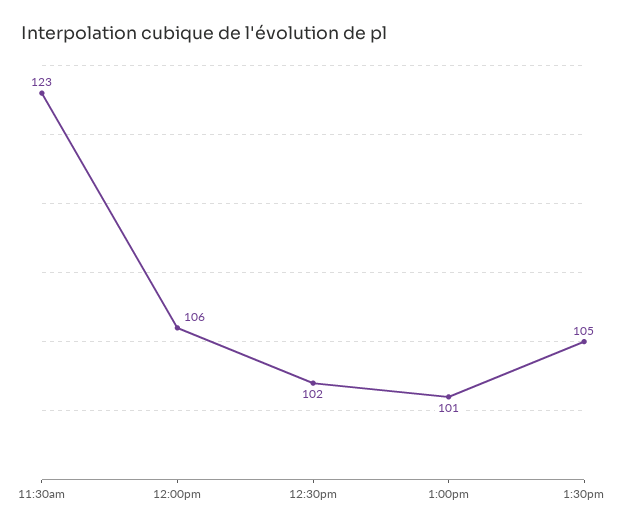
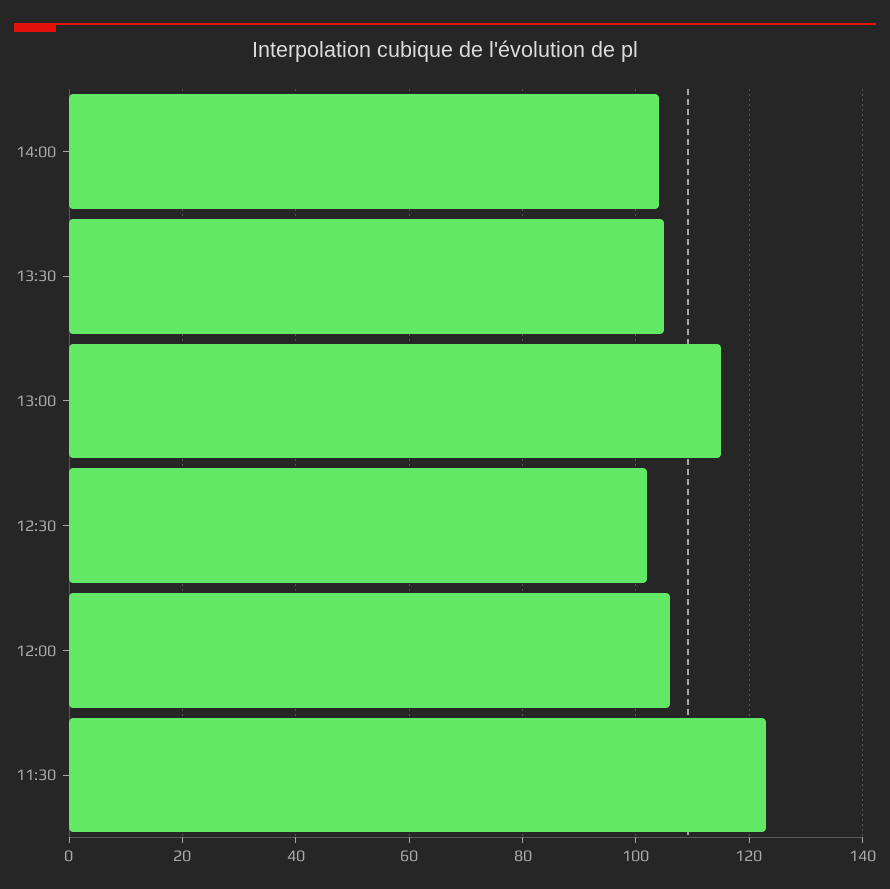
1:00pm: 101 -> 115
14:00: none -> 105

